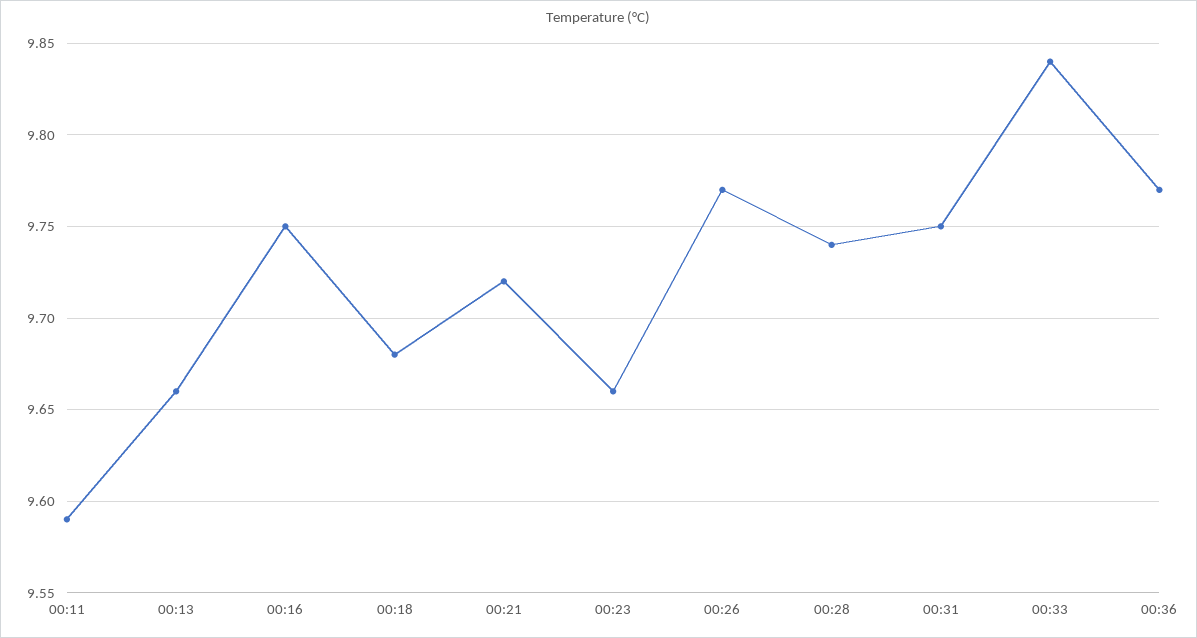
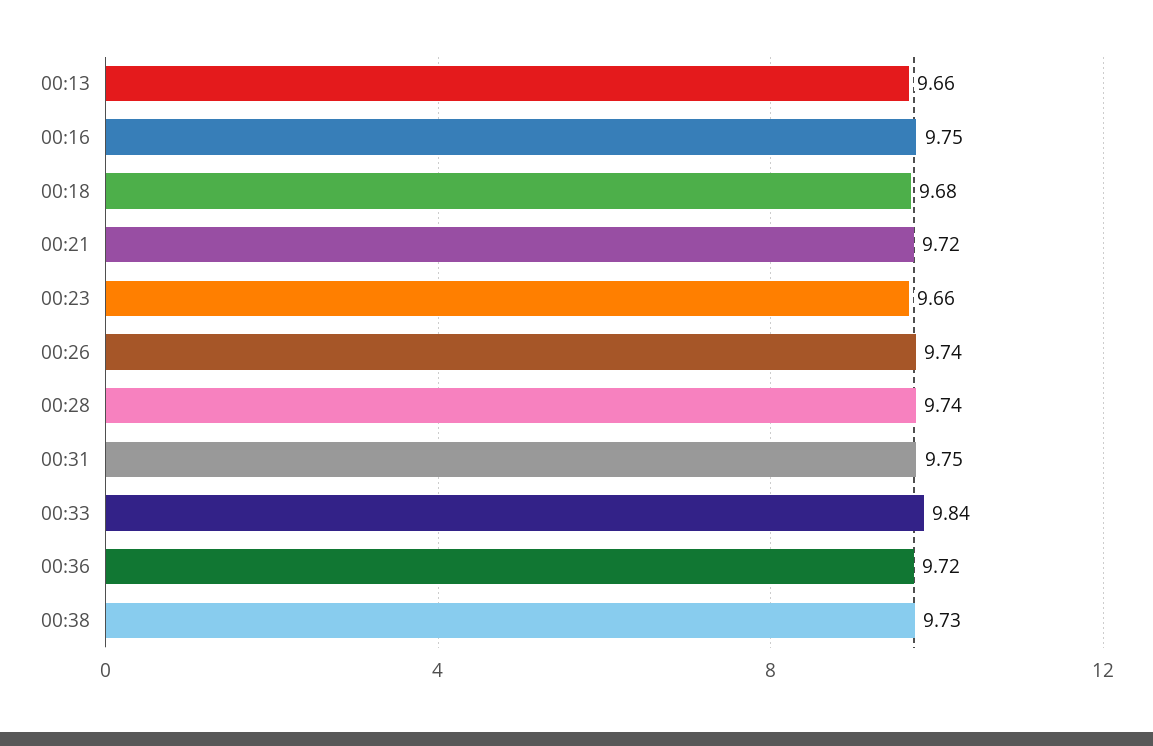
00:11: 9.59 -> none
00:26: 9.77 -> 9.74
00:36: 9.77 -> 9.72
00:38: none -> 9.73

